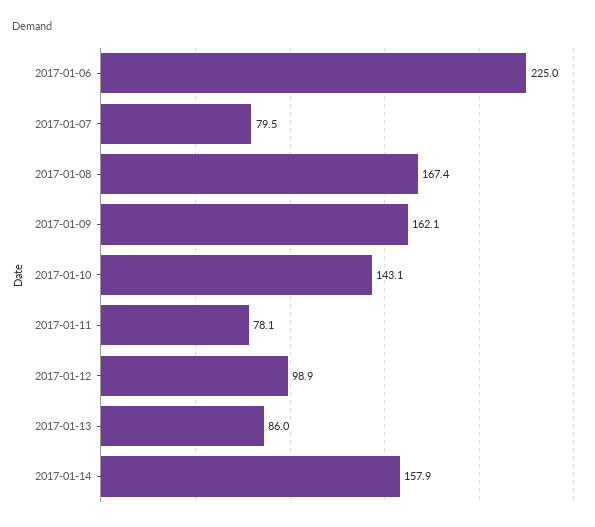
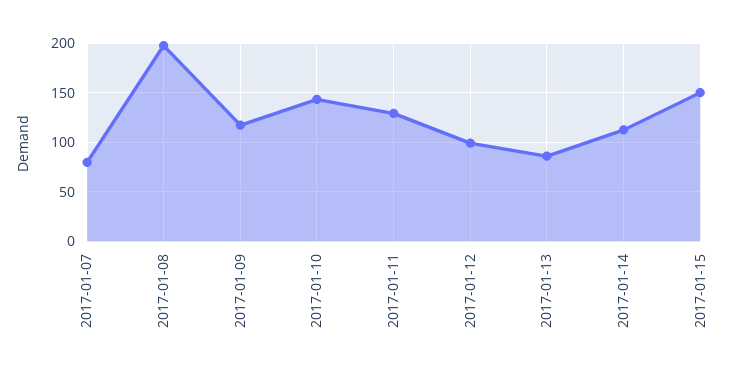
2017-01-06: 225 -> none
2017-01-08: 167.4 -> 200
2017-01-09: 162.1 -> 120
2017-01-11: 78.1 -> 130
2017-01-14: 157.9 -> 110
2017-01-15: none -> 150

